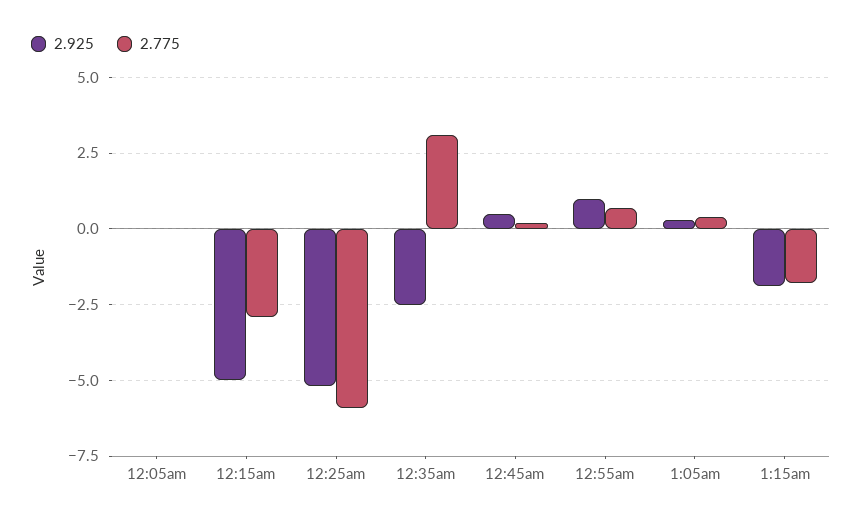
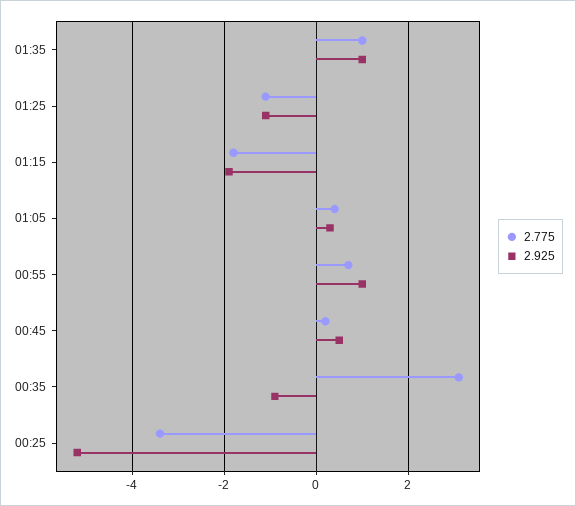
2.925, 12:05am: 0 -> none
2.775, 12:05am: 0 -> none
2.925, 12:15am: -5 -> none
2.775, 12:15am: -3 -> none
2.775, 12:25am: -6 -> -3.5
2.925, 12:35am: -2.5 -> -1
2.775, 01:35: none -> 1
2.925, 01:35: none -> 1
2.775, 01:25: none -> -1
2.925, 01:25: none -> -1

